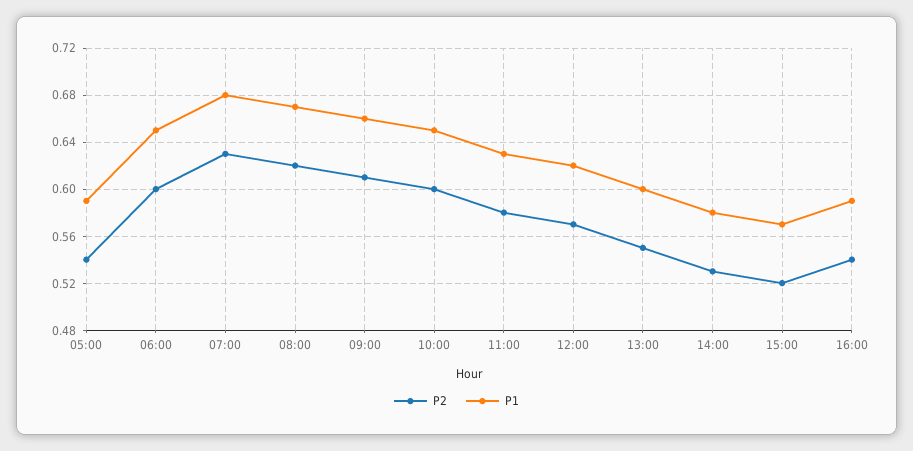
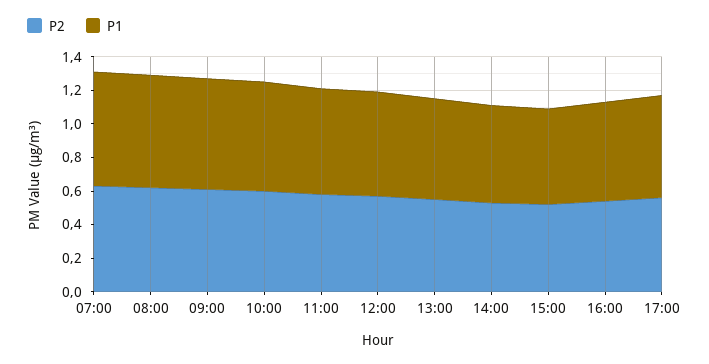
P2, 05:00: 0.54 -> none
P1, 05:00: 0.59 -> none
P2, 06:00: 0.6 -> none
P1, 06:00: 0.65 -> none
P2, 17:00: none -> 0.55
P1, 17:00: none -> 0.6

